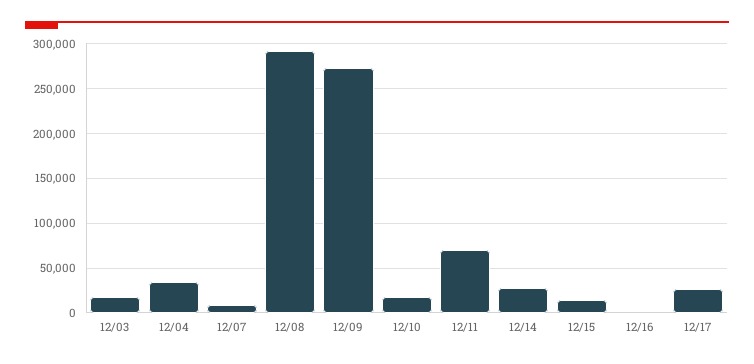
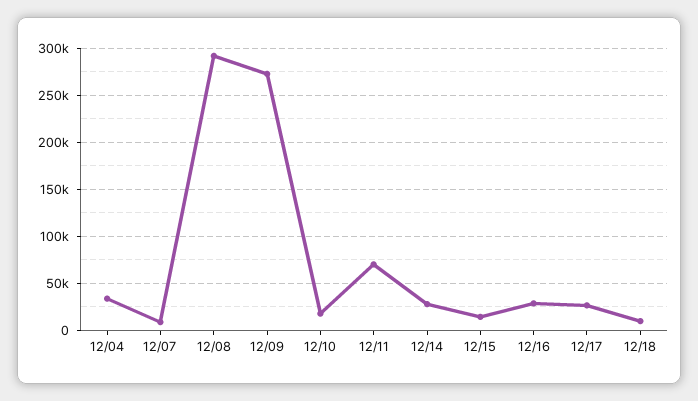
12/03: 20000 -> none
12/16: 0 -> 30000
12/18: none -> 10000

